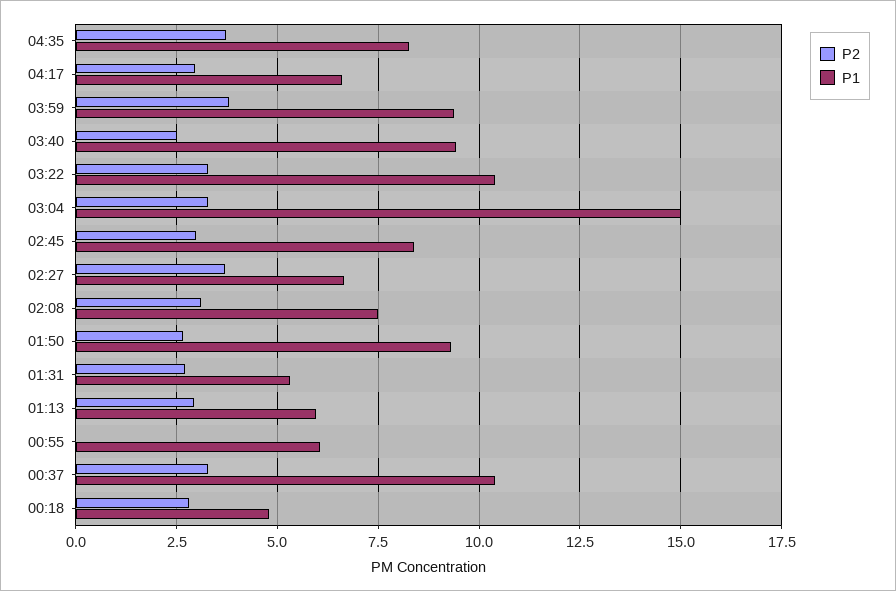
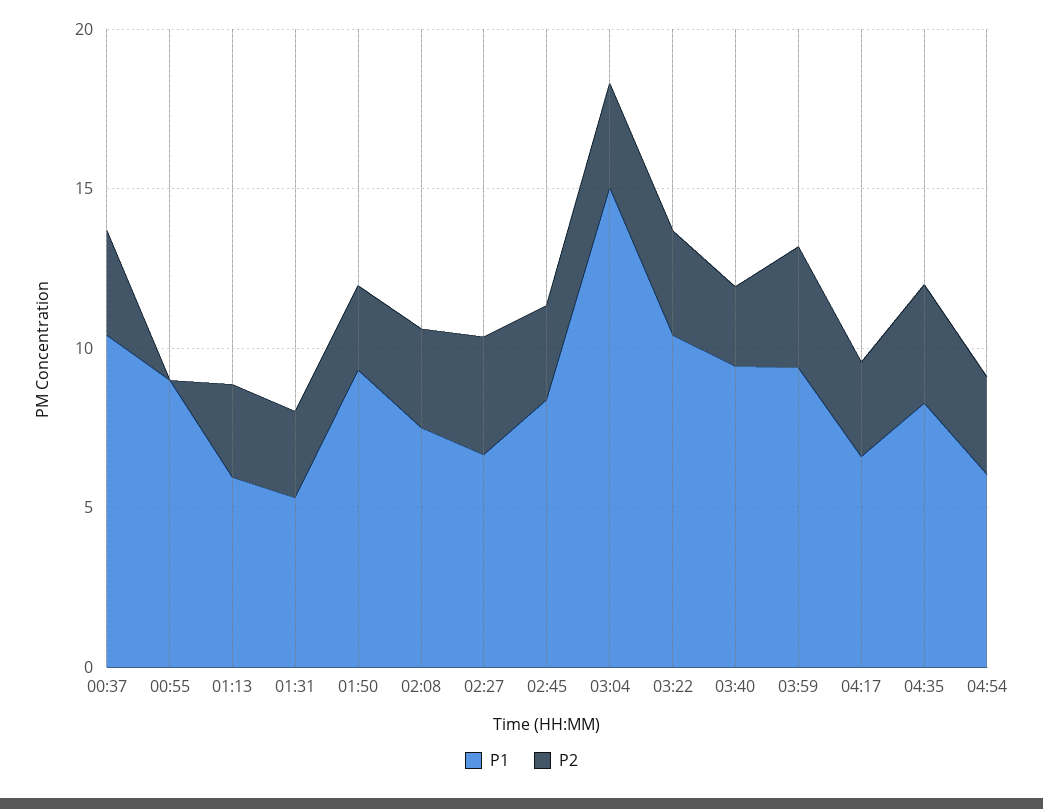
P1, 00:55: 6 -> 9
P2, 00:18: 2.75 -> none
P1, 00:18: 4.75 -> none
P1, 04:54: none -> 6
P2, 04:54: none -> 3

